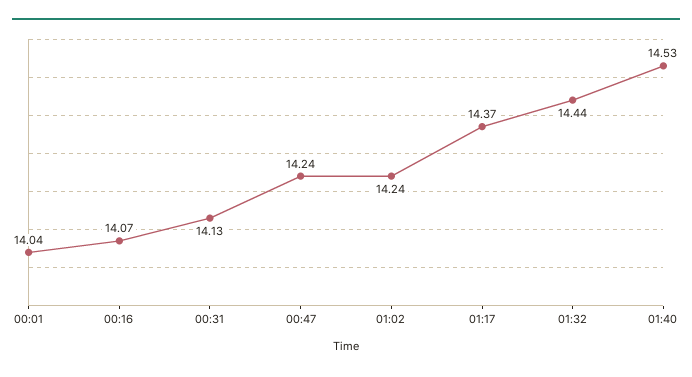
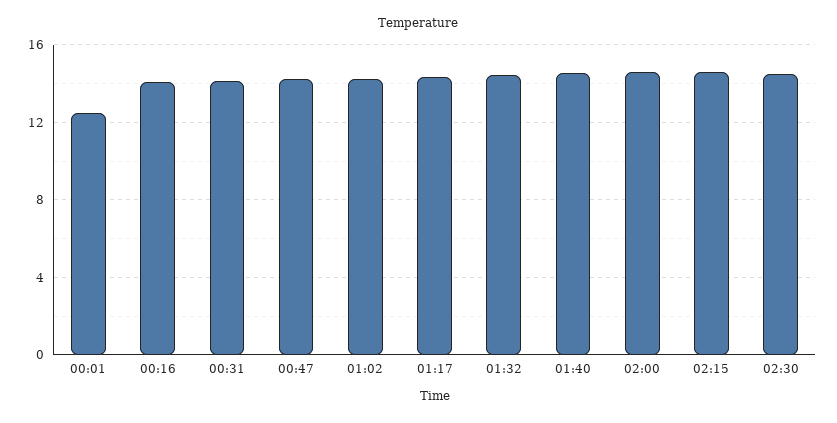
00:01: 14.04 -> 12.5
02:00: none -> 14.5
02:15: none -> 14.5
02:30: none -> 14.5

